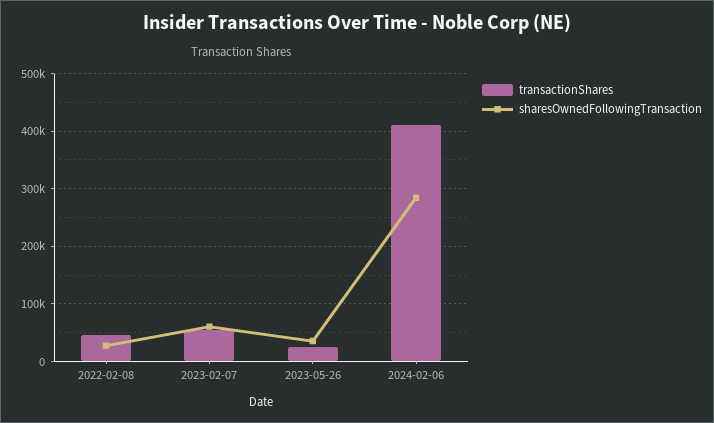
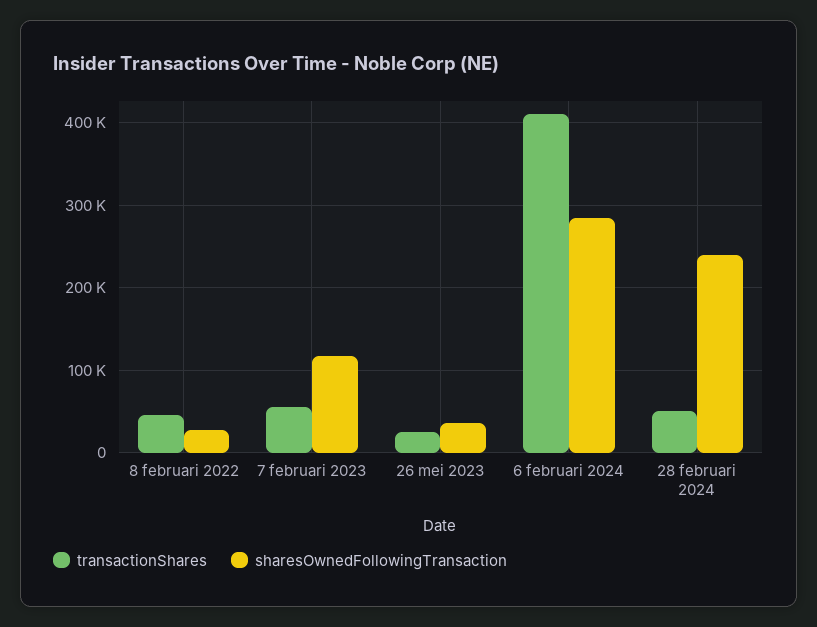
sharesOwnedFollowingTransaction, 2023-02-07: 60000 -> 120000
transactionShares, 28 februari 2024: none -> 50000
sharesOwnedFollowingTransaction, 28 februari 2024: none -> 240000

